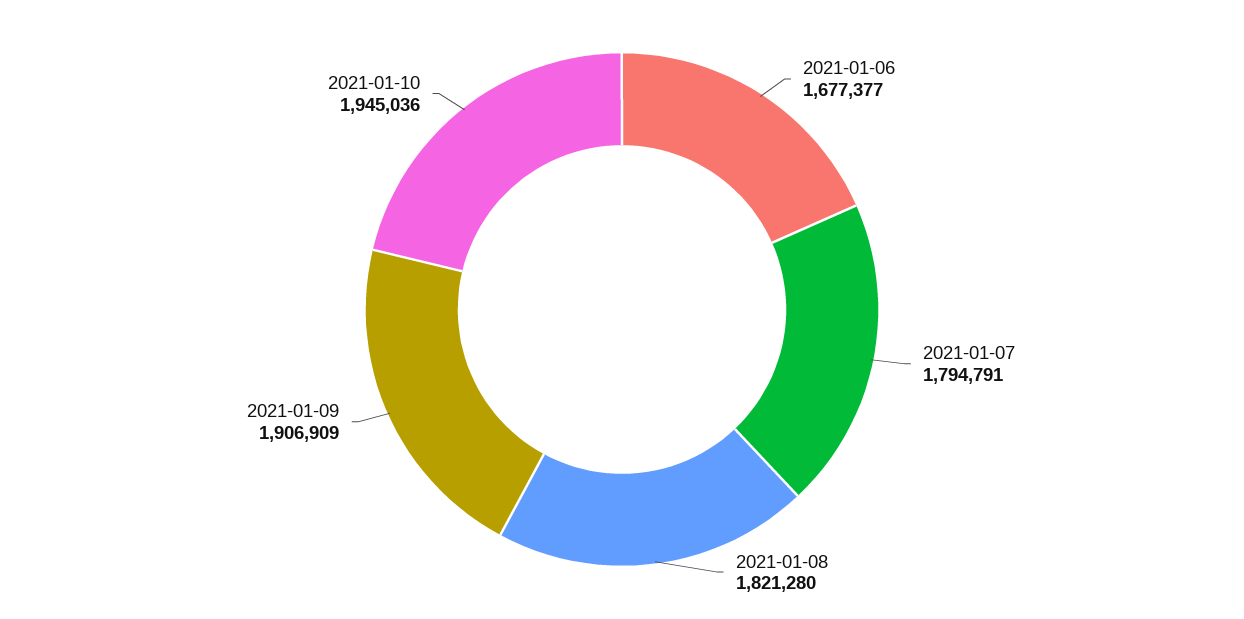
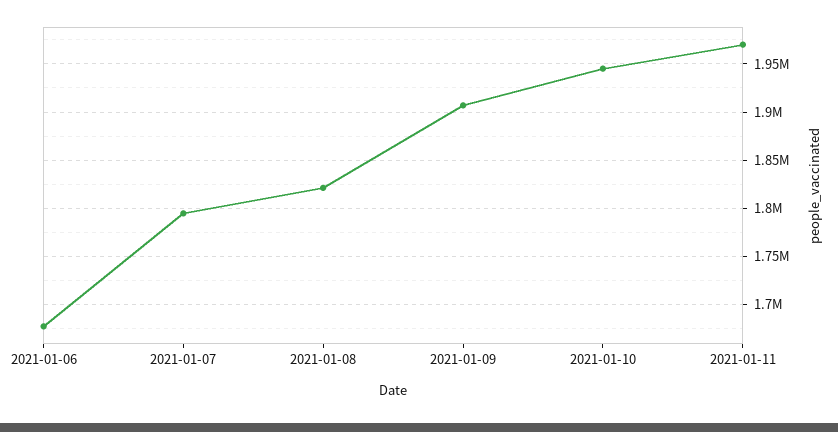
2021-01-11: none -> 1970000

